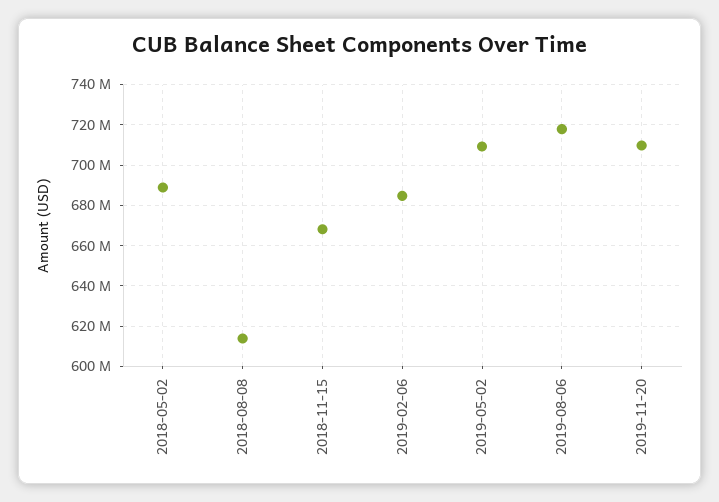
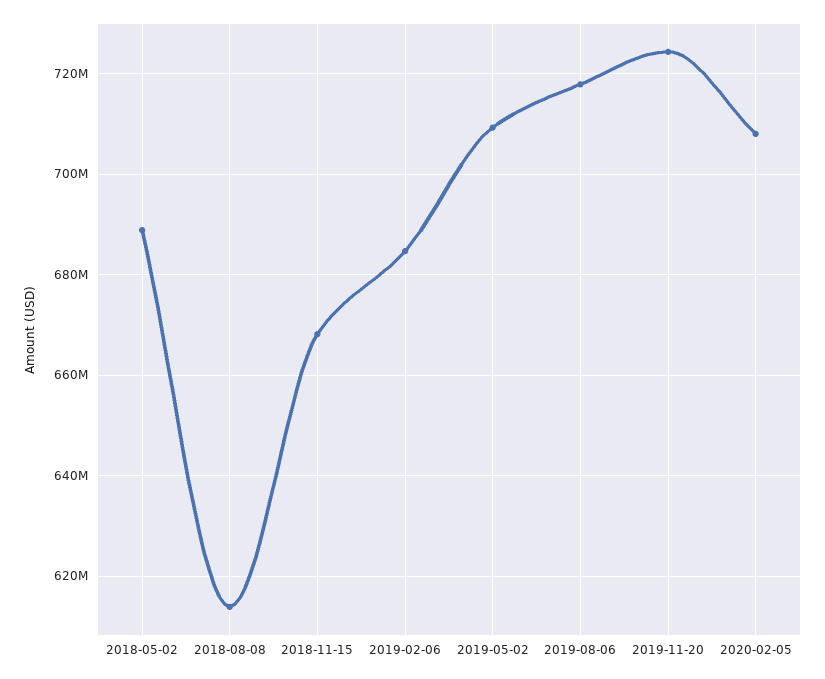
2019-11-20: 710000000 -> 724000000
2020-02-05: none -> 708000000

